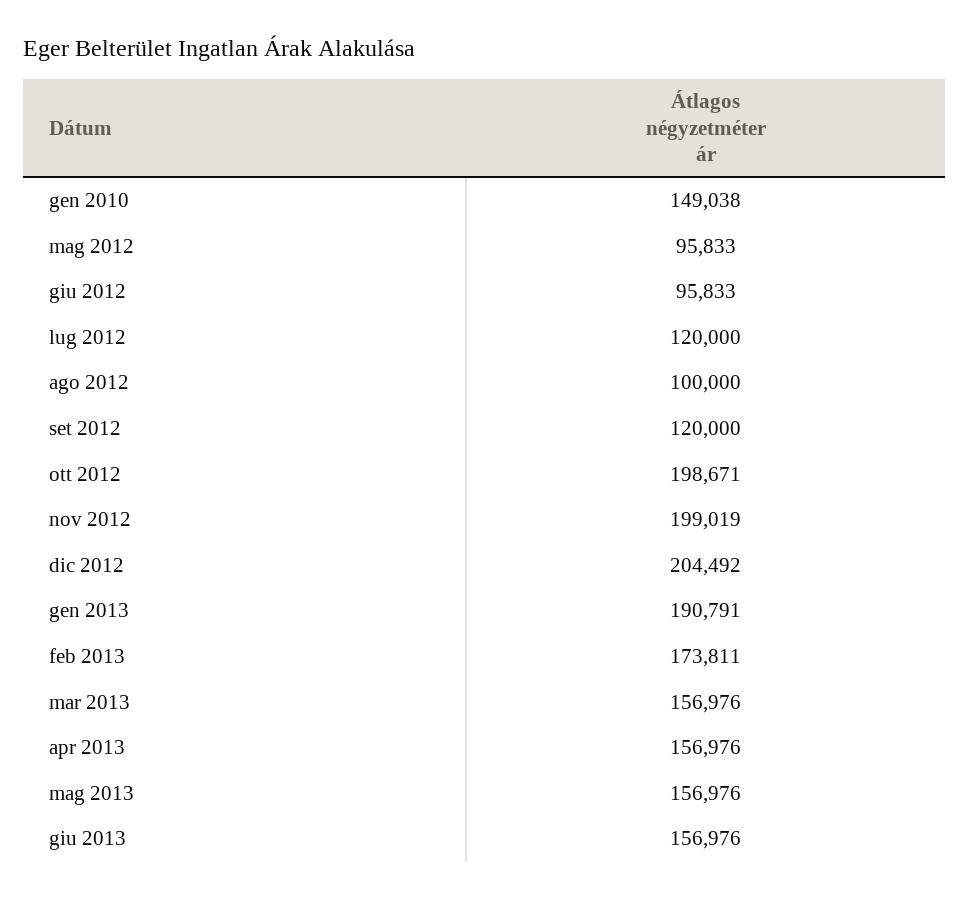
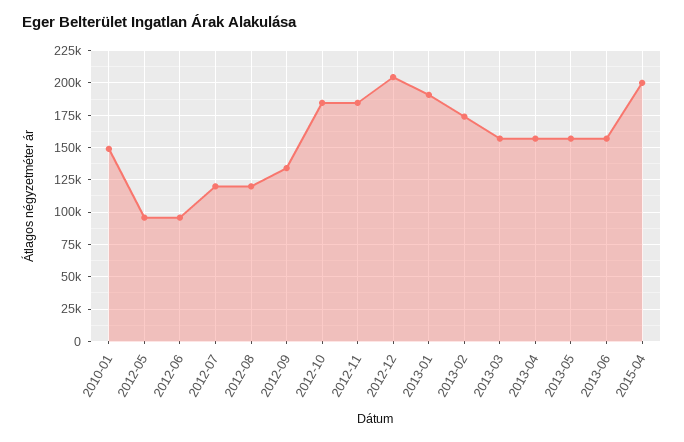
ago 2012: 100000 -> 120000
set 2012: 120000 -> 135000
ott 2012: 198671 -> 185000
nov 2012: 199019 -> 185000
2015-04: none -> 200000

